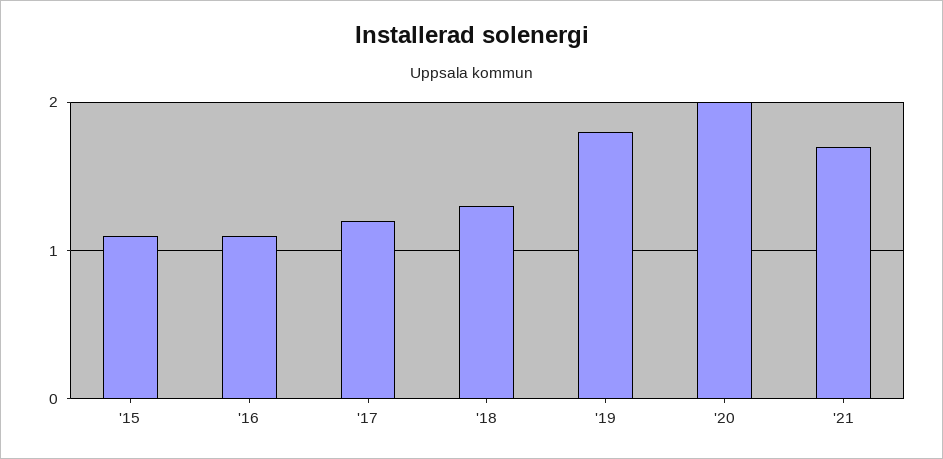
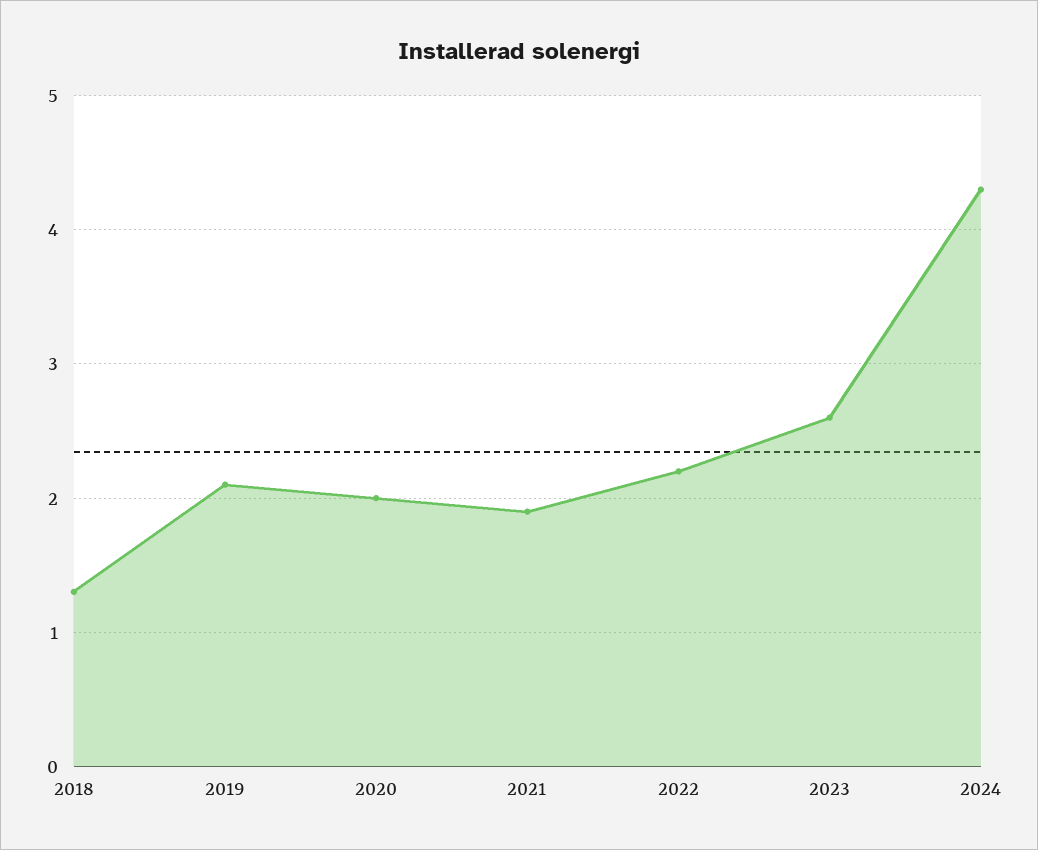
'15: 1.1 -> none
'16: 1.1 -> none
'17: 1.2 -> none
'19: 1.8 -> 2.1
'21: 1.7 -> 1.9
2022: none -> 2.2
2023: none -> 2.6
2024: none -> 4.3

